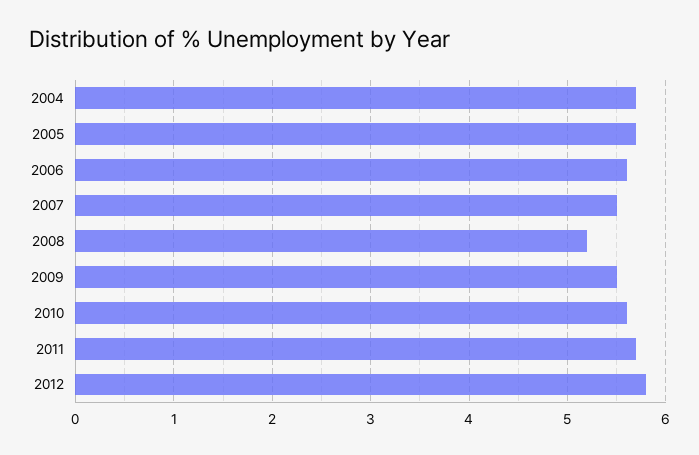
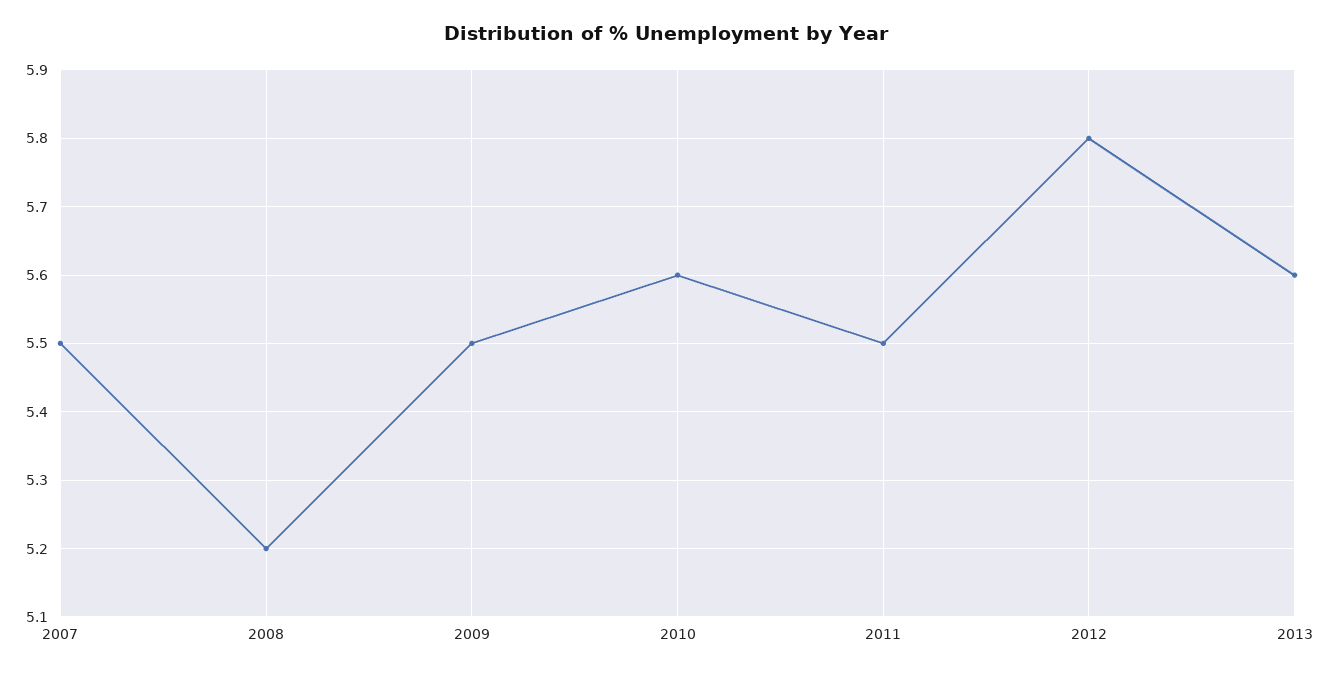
2004: 5.7 -> none
2005: 5.7 -> none
2006: 5.6 -> none
2011: 5.7 -> 5.5
2013: none -> 5.6

